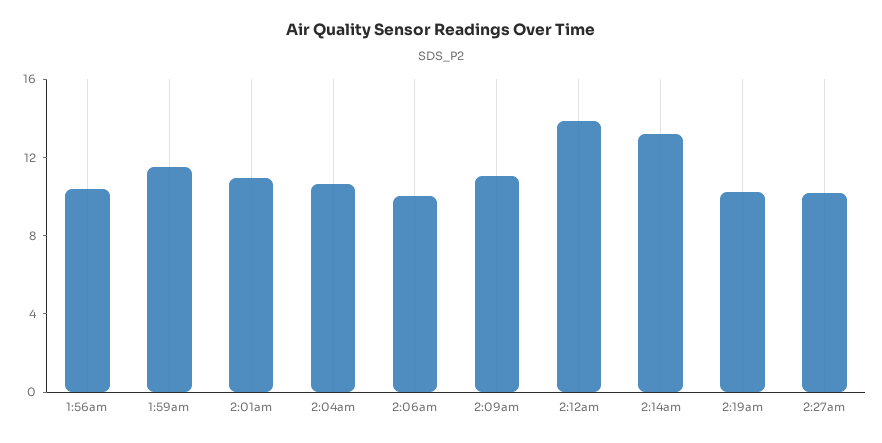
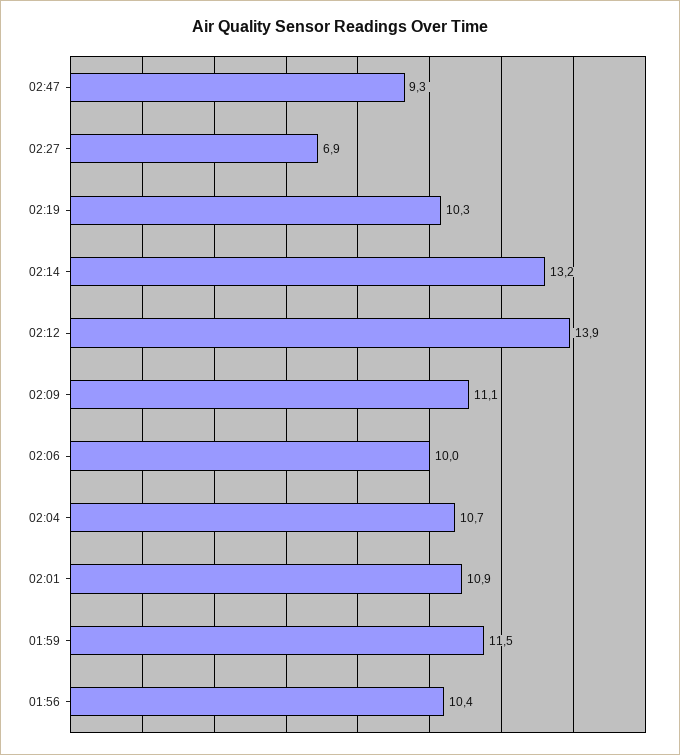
2:27am: 10 -> 6.9
02:47: none -> 9.3

